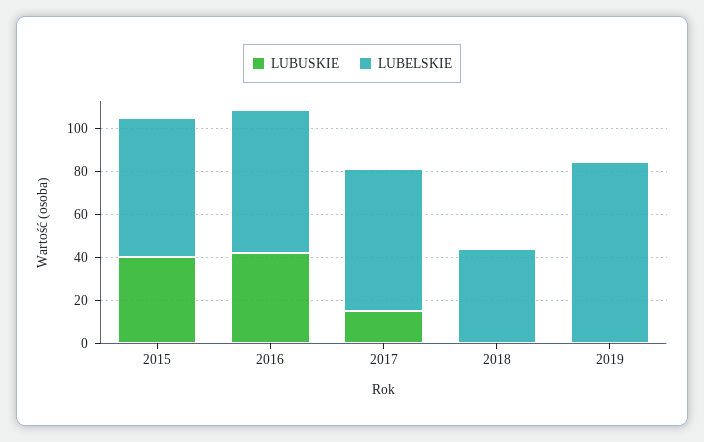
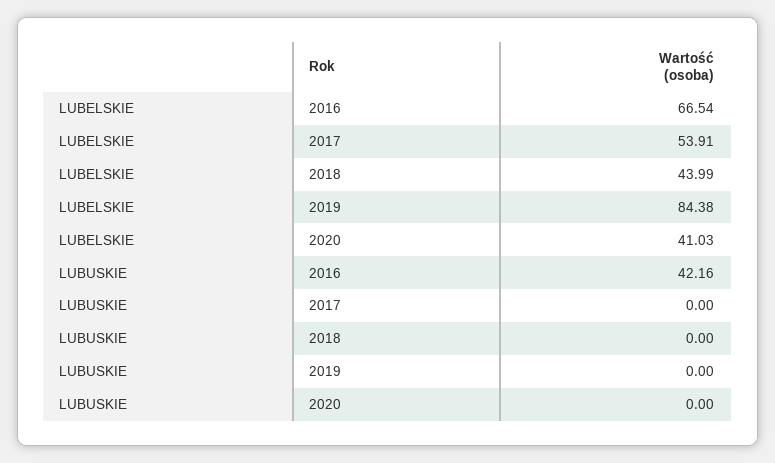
LUBUSKIE, 2015: 40 -> none
LUBELSKIE, 2015: 65 -> none
LUBUSKIE, 2017: 15 -> 0
LUBELSKIE, 2017: 65 -> 53.91
LUBELSKIE, 2020: none -> 41.03
LUBUSKIE, 2020: none -> 0

